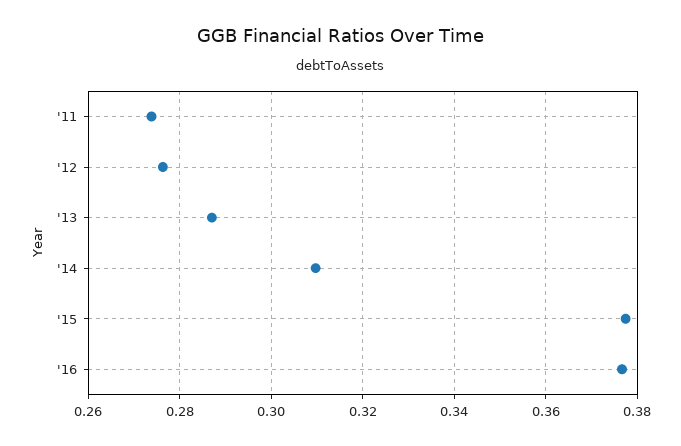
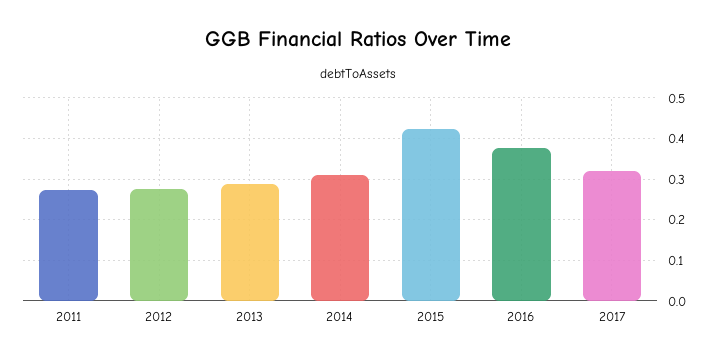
'15: 0.378 -> 0.42
2017: none -> 0.32

